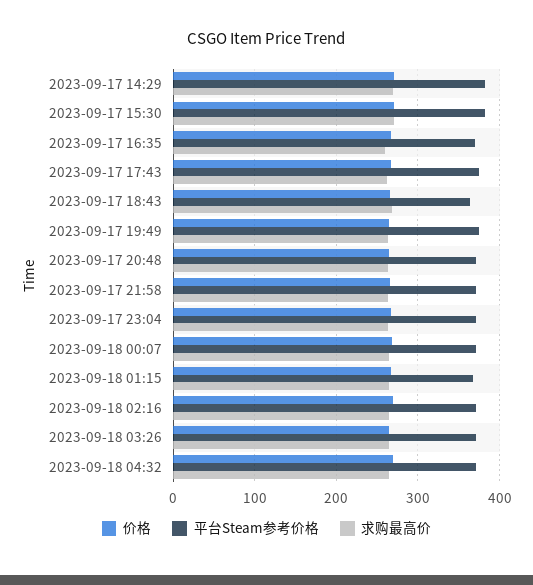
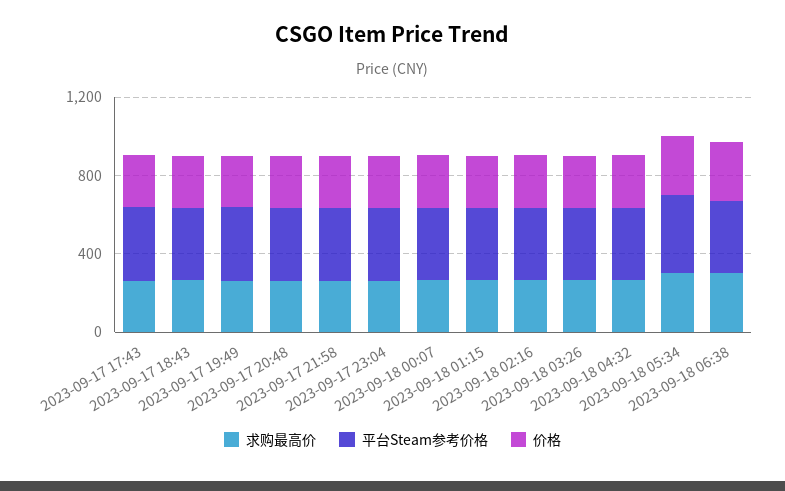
价格, 2023-09-17 14:29: 270 -> none
平台Steam参考价格, 2023-09-17 14:29: 380 -> none
求购最高价, 2023-09-17 14:29: 270 -> none
价格, 2023-09-17 15:30: 270 -> none
平台Steam参考价格, 2023-09-17 15:30: 380 -> none
求购最高价, 2023-09-17 15:30: 270 -> none
价格, 2023-09-17 16:35: 270 -> none
平台Steam参考价格, 2023-09-17 16:35: 370 -> none
求购最高价, 2023-09-17 16:35: 260 -> none
求购最高价, 2023-09-18 05:34: none -> 300
平台Steam参考价格, 2023-09-18 05:34: none -> 400
价格, 2023-09-18 05:34: none -> 300
求购最高价, 2023-09-18 06:38: none -> 300
平台Steam参考价格, 2023-09-18 06:38: none -> 400
价格, 2023-09-18 06:38: none -> 300

